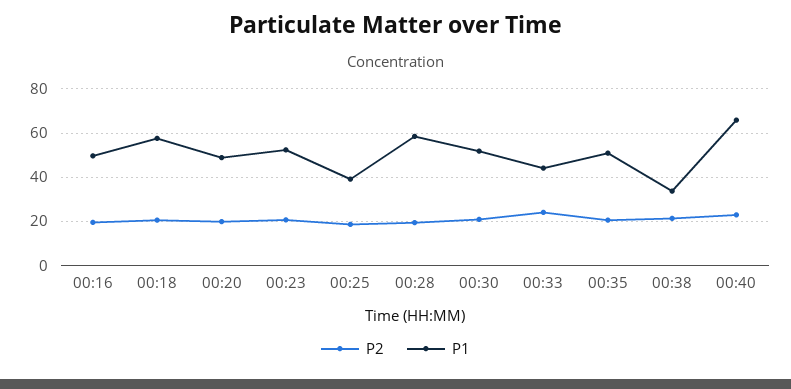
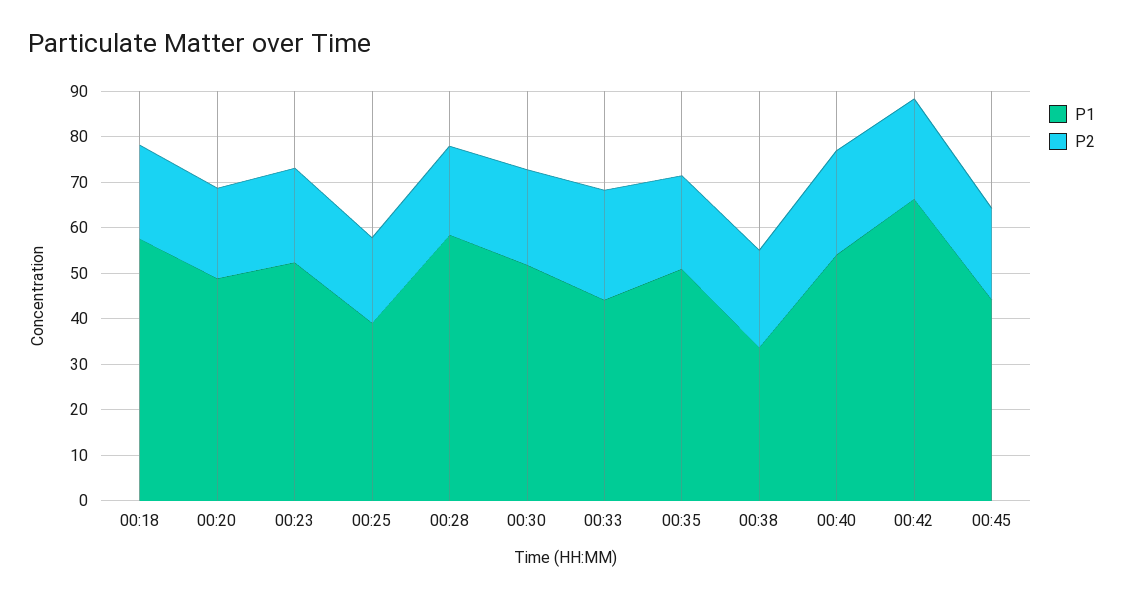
P2, 00:16: 20 -> none
P1, 00:16: 50 -> none
P1, 00:40: 65 -> 54
P1, 00:42: none -> 66
P2, 00:42: none -> 22
P1, 00:45: none -> 44
P2, 00:45: none -> 20

